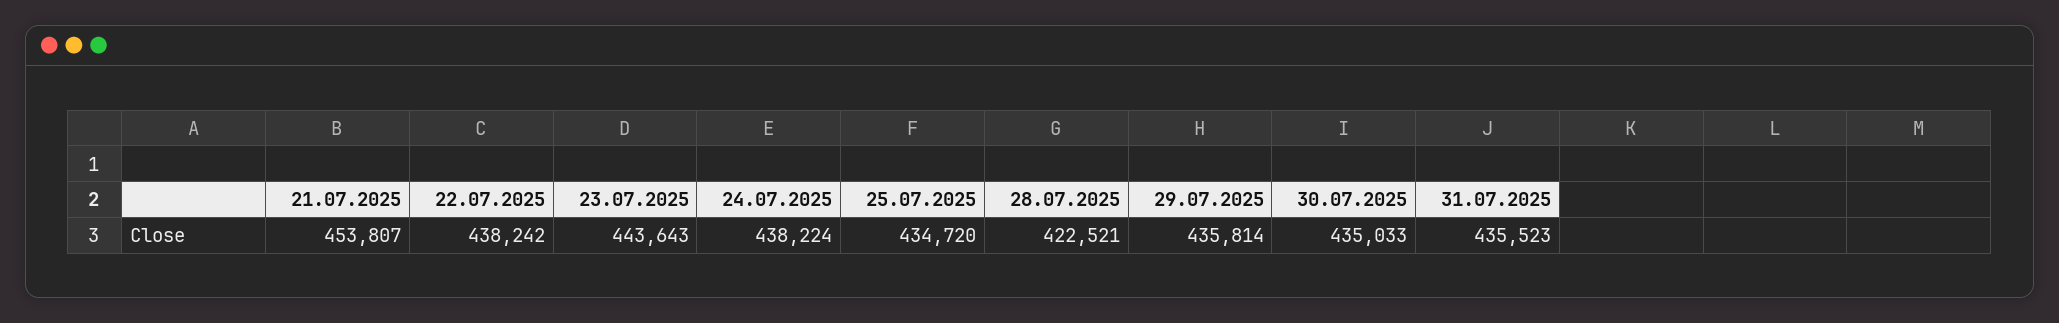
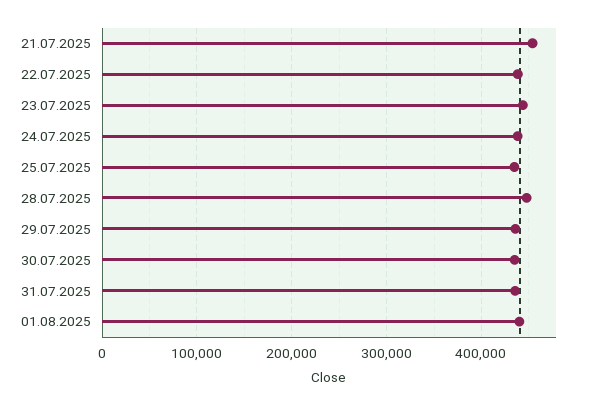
28.07.2025: 422521 -> 450000
01.08.2025: none -> 440000

